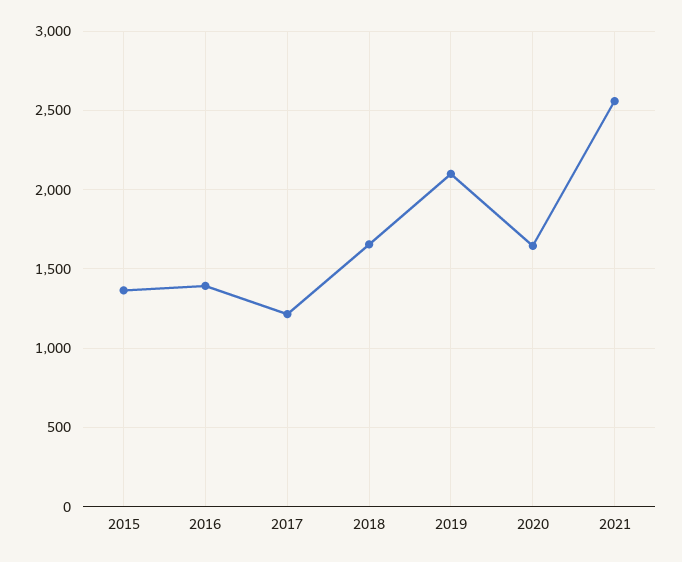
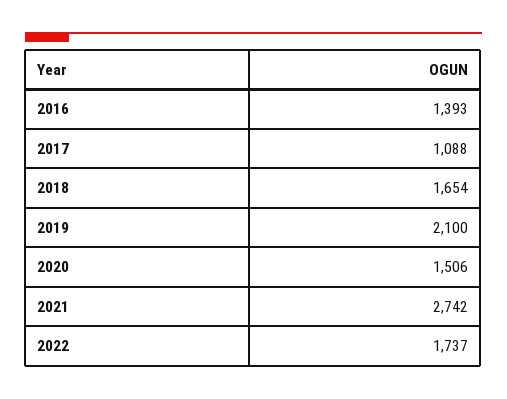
2015: 1350 -> none
2017: 1200 -> 1088
2020: 1650 -> 1506
2021: 2550 -> 2742
2022: none -> 1737

